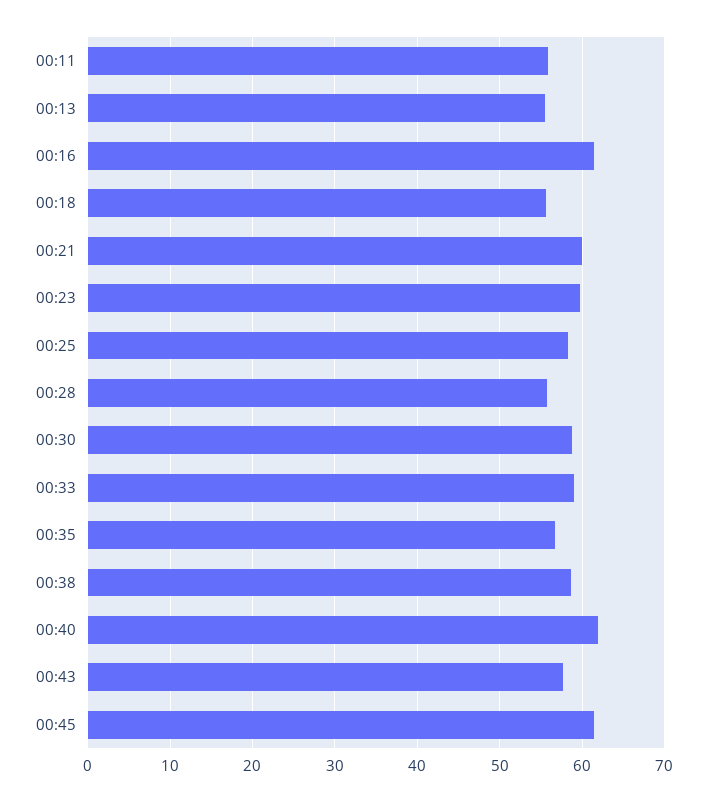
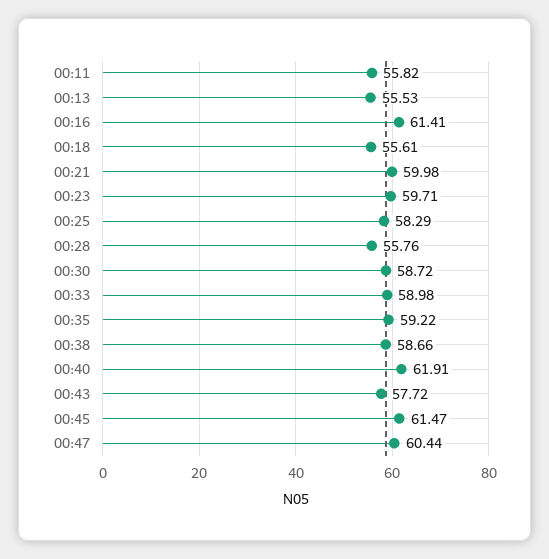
00:35: 57 -> 59.22
00:47: none -> 60.44

